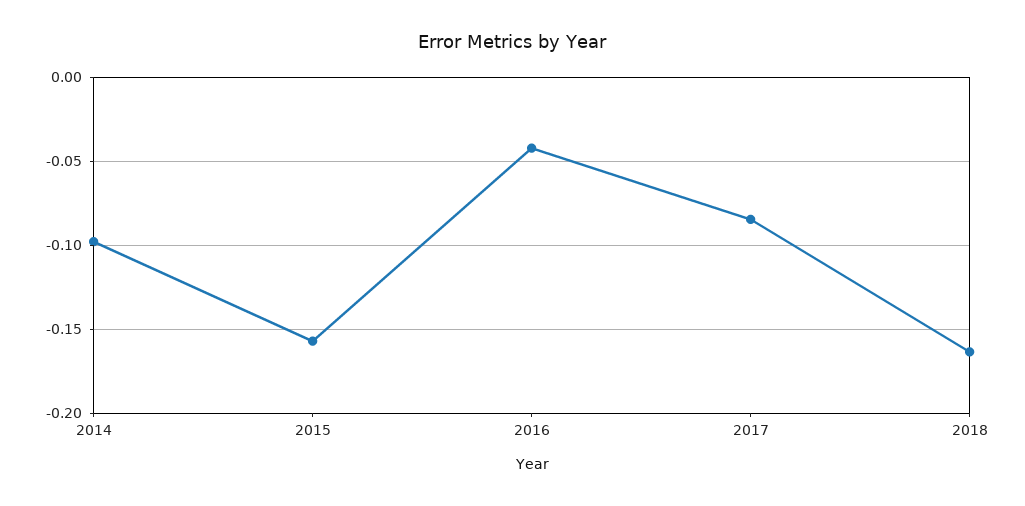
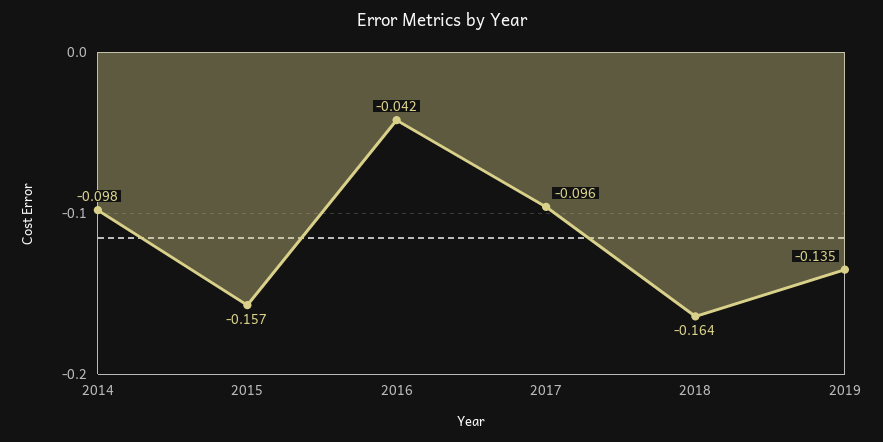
2017: -0.085 -> -0.096
2019: none -> -0.135

